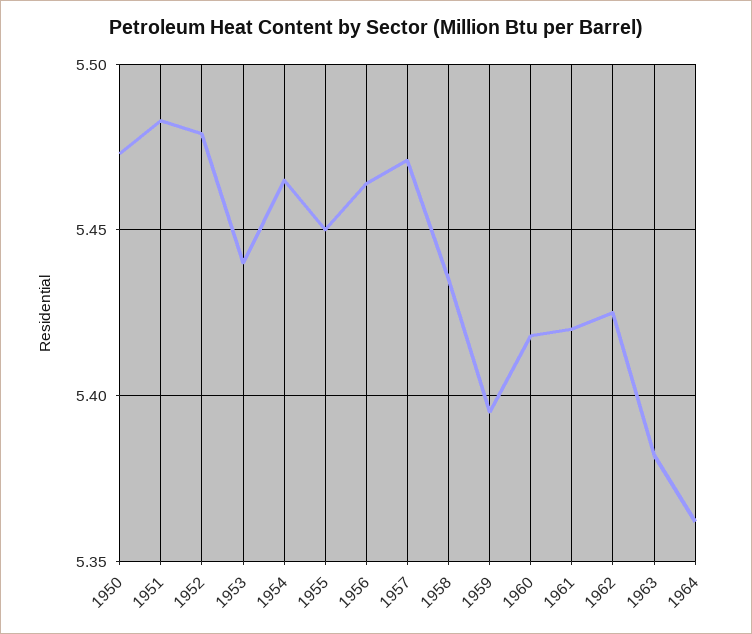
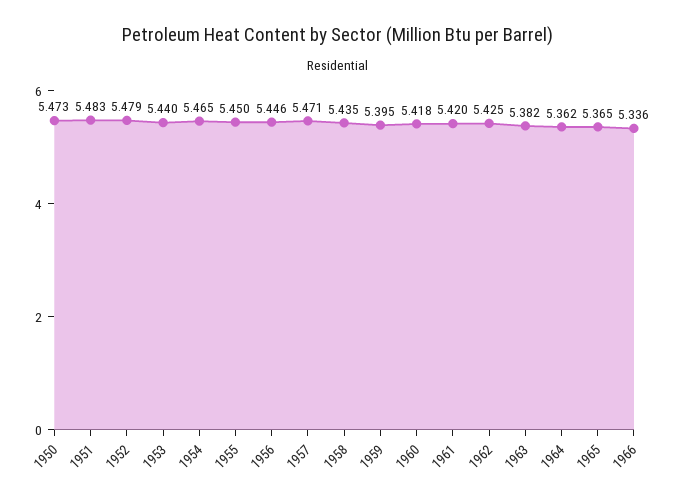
1956: 5.465 -> 5.446
1965: none -> 5.365
1966: none -> 5.336

